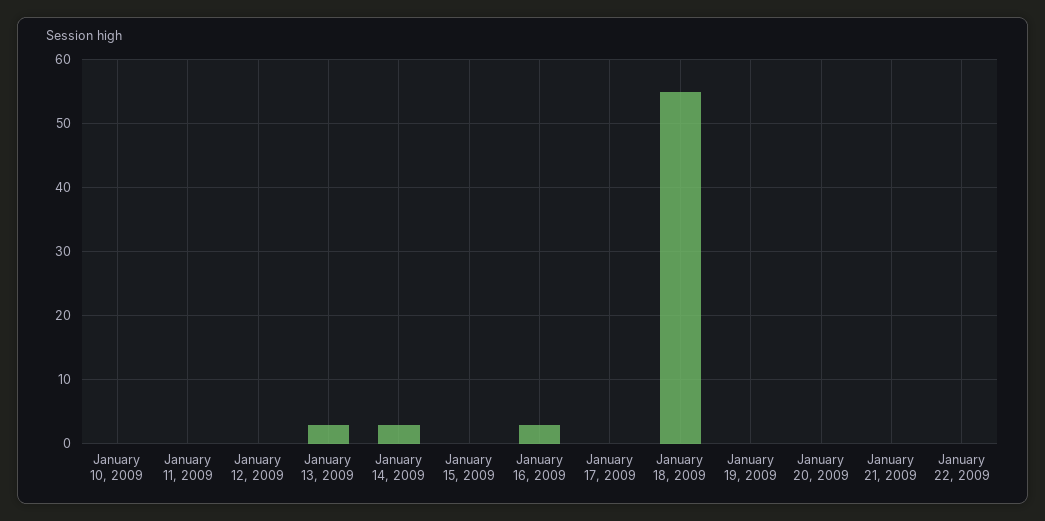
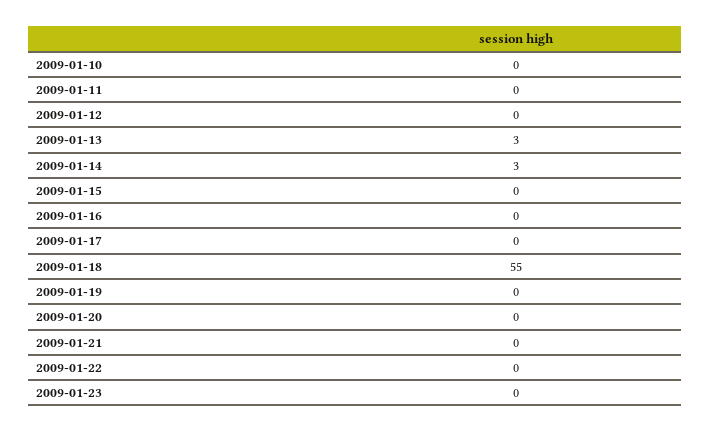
January 16, 2009: 3 -> 0
2009-01-23: none -> 0

